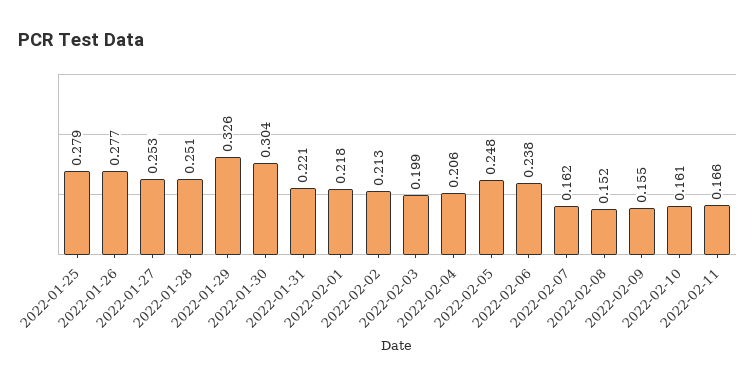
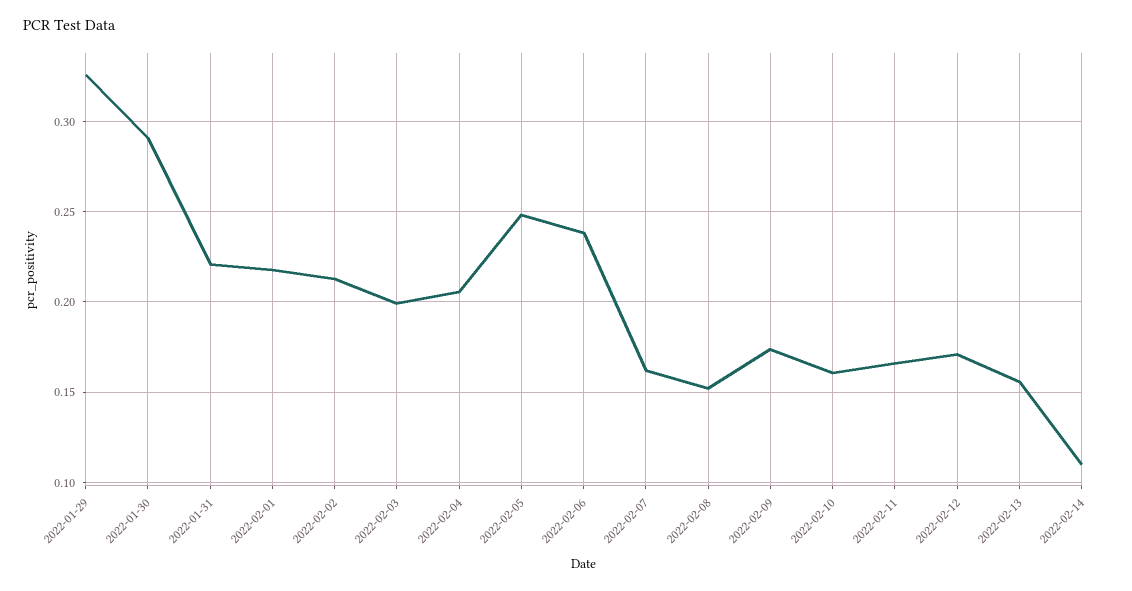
2022-01-25: 0.279 -> none
2022-01-26: 0.277 -> none
2022-01-27: 0.253 -> none
2022-01-28: 0.251 -> none
2022-01-30: 0.304 -> 0.29
2022-02-09: 0.155 -> 0.175
2022-02-12: none -> 0.17
2022-02-13: none -> 0.155
2022-02-14: none -> 0.11

